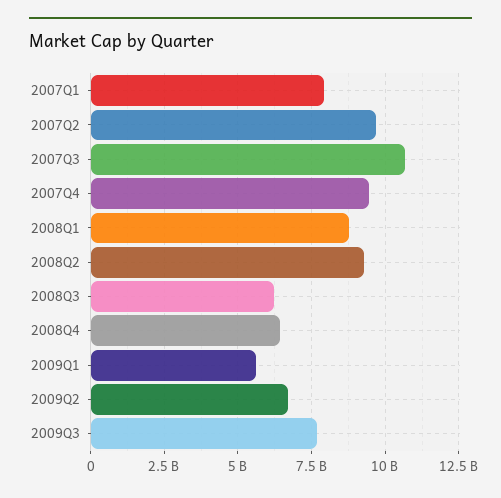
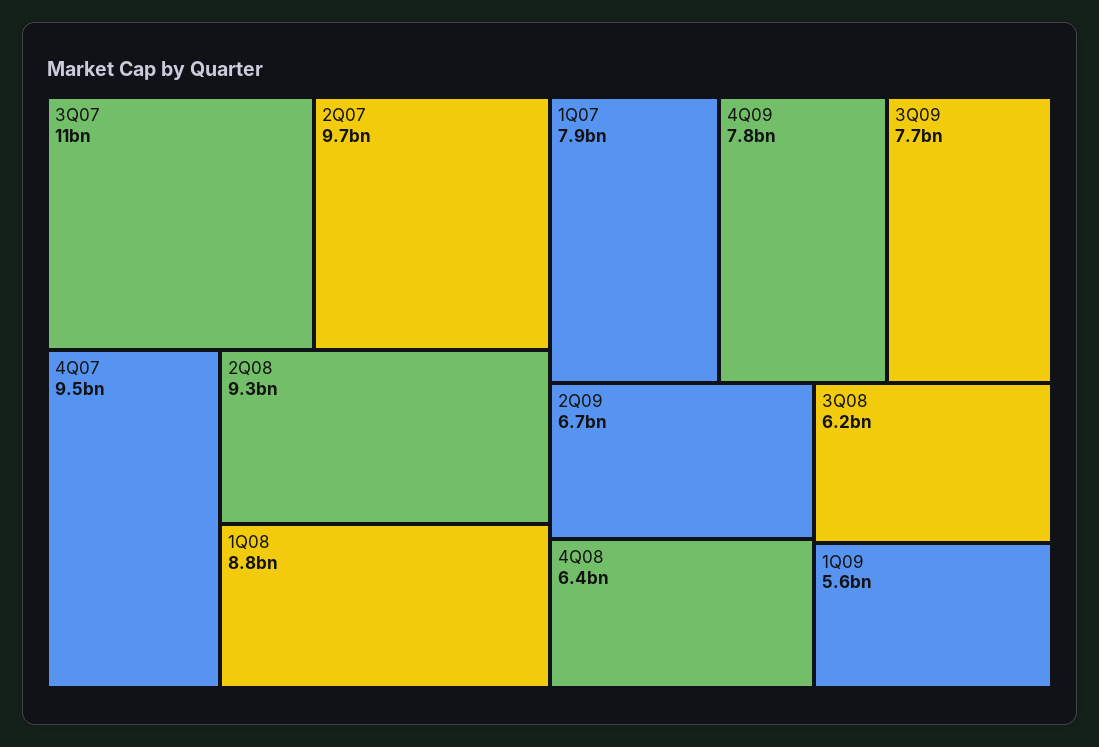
4Q09: none -> 7800000000

